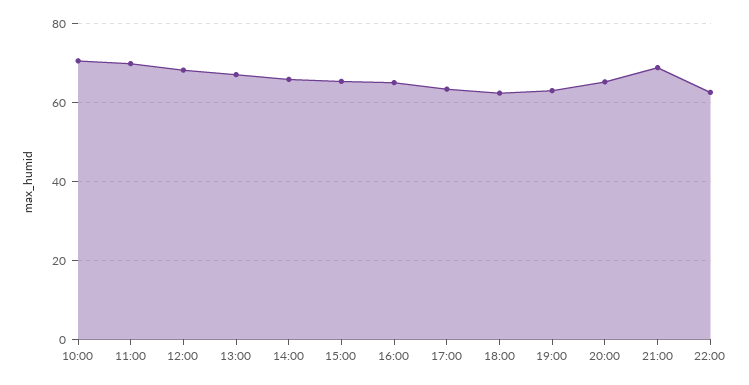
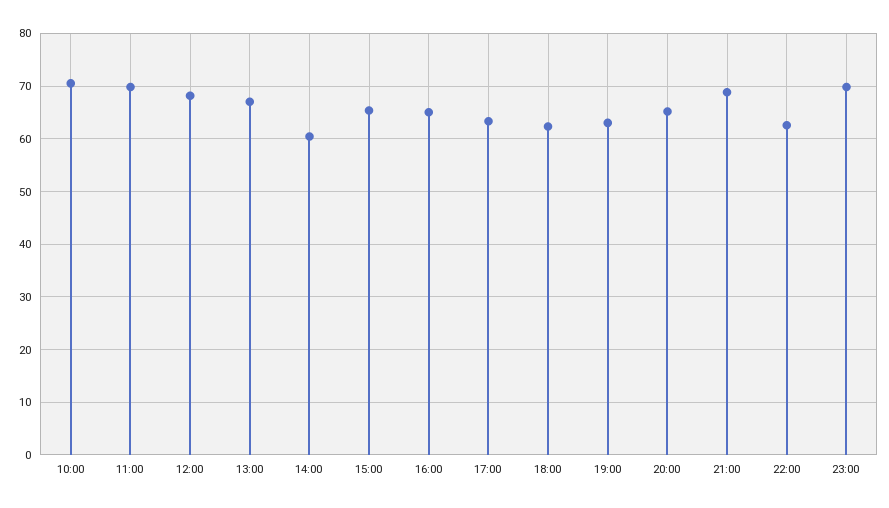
14:00: 66 -> 60
23:00: none -> 70

